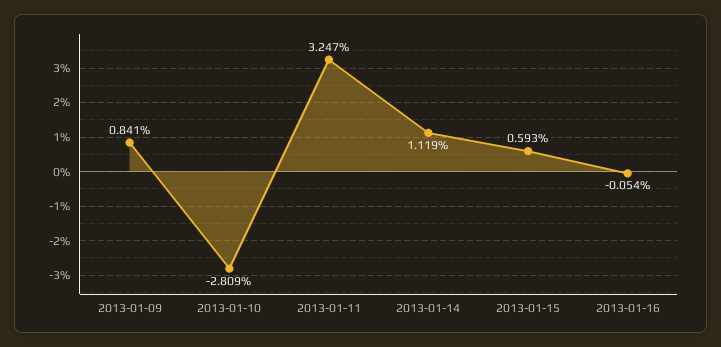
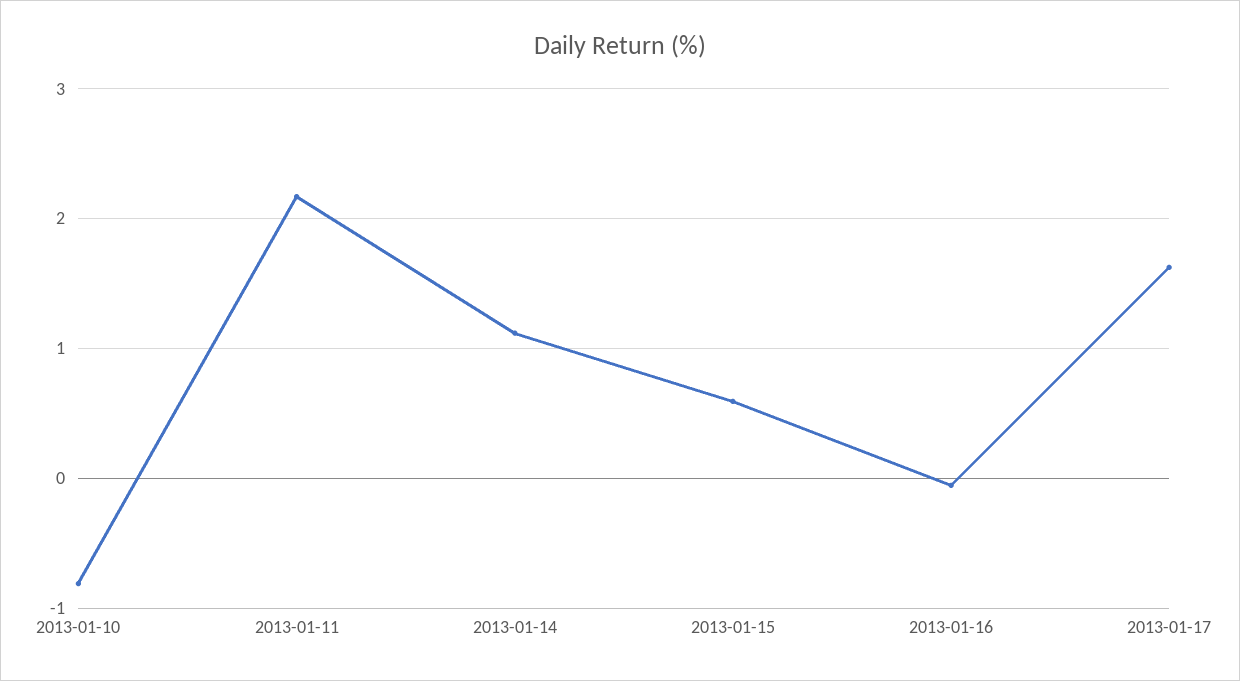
2013-01-09: 0.841 -> none
2013-01-10: -2.809 -> -0.8
2013-01-11: 3.247 -> 2.2
2013-01-17: none -> 1.6

